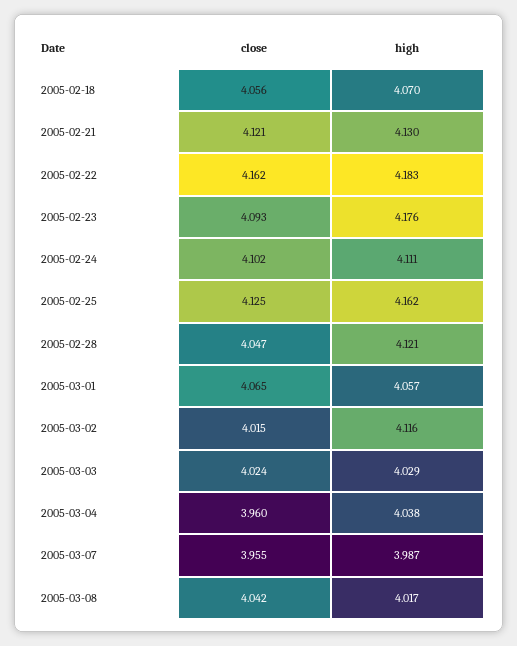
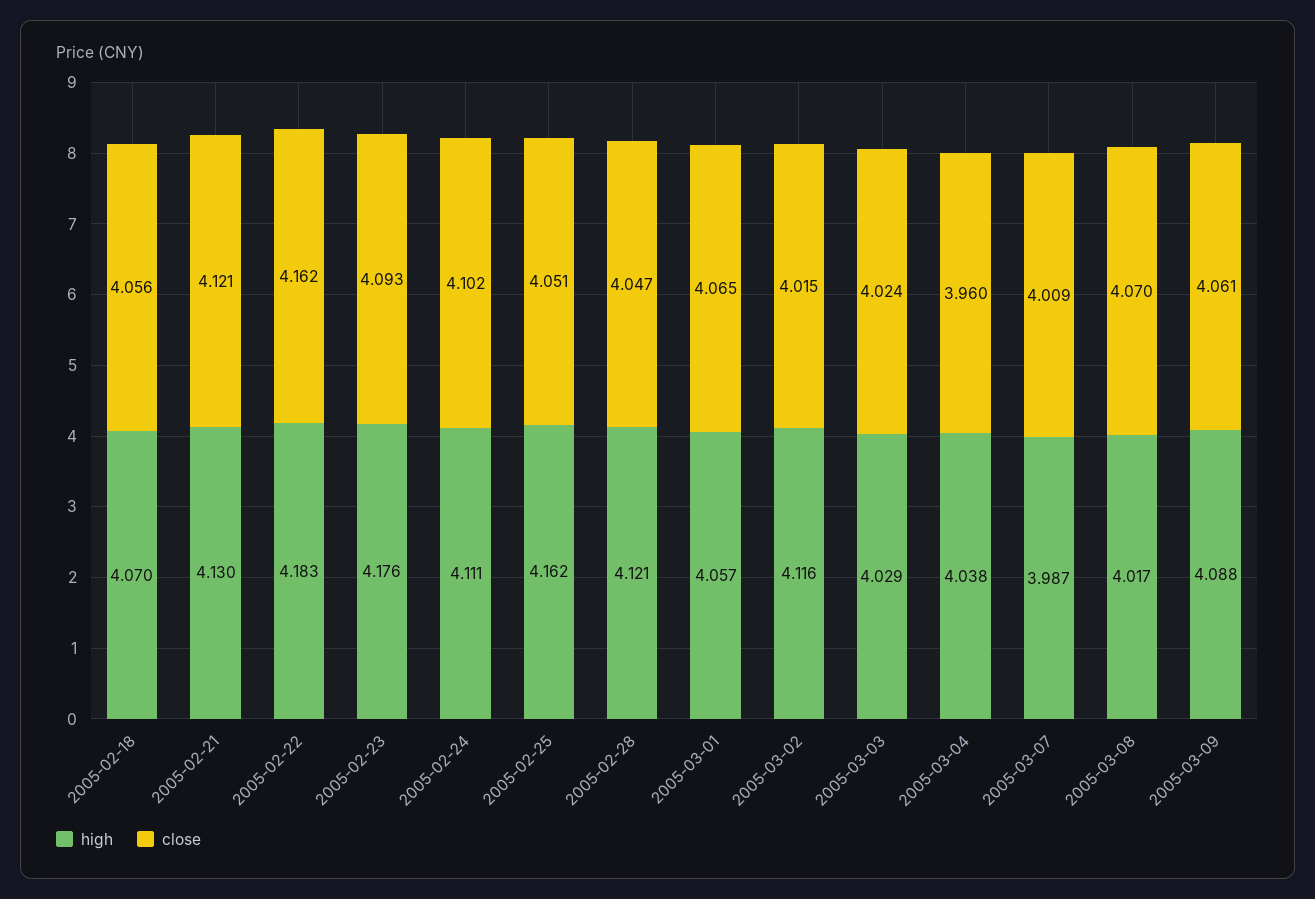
close, 2005-02-25: 4.125 -> 4.051
close, 2005-03-07: 3.955 -> 4.009
close, 2005-03-08: 4.042 -> 4.07
high, 2005-03-09: none -> 4.088
close, 2005-03-09: none -> 4.061

